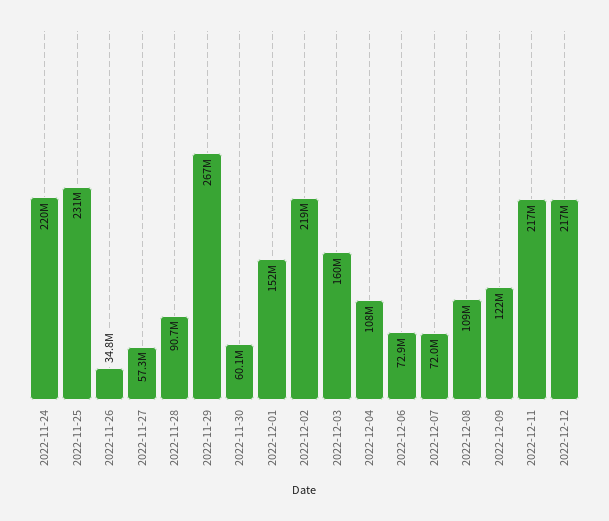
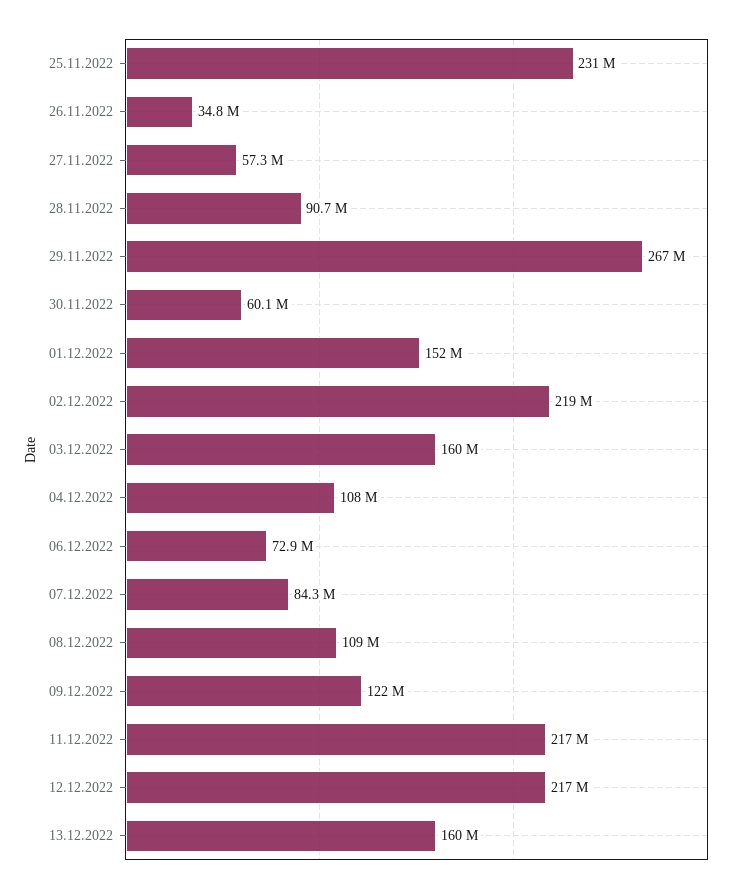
2022-11-24: 220000000 -> none
2022-12-07: 72000000 -> 84300000
13.12.2022: none -> 160000000

